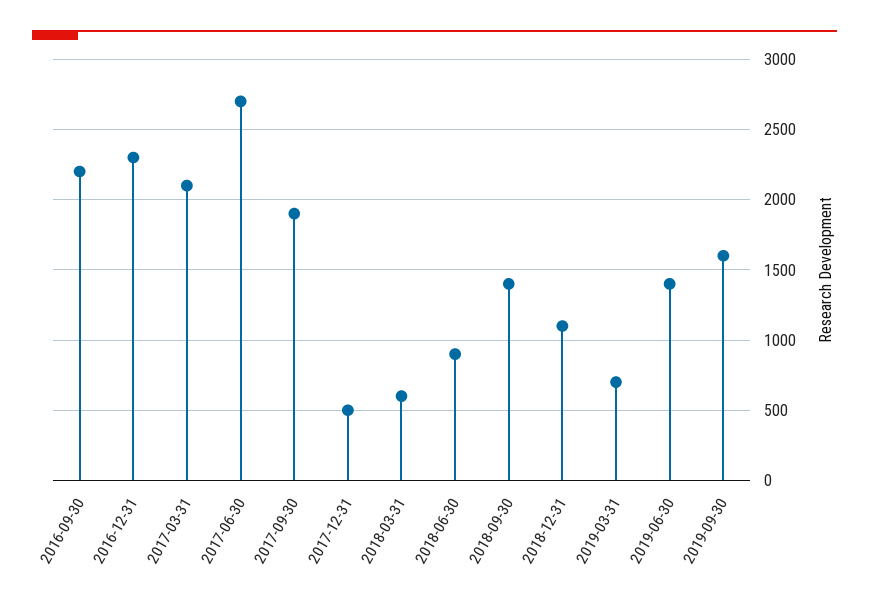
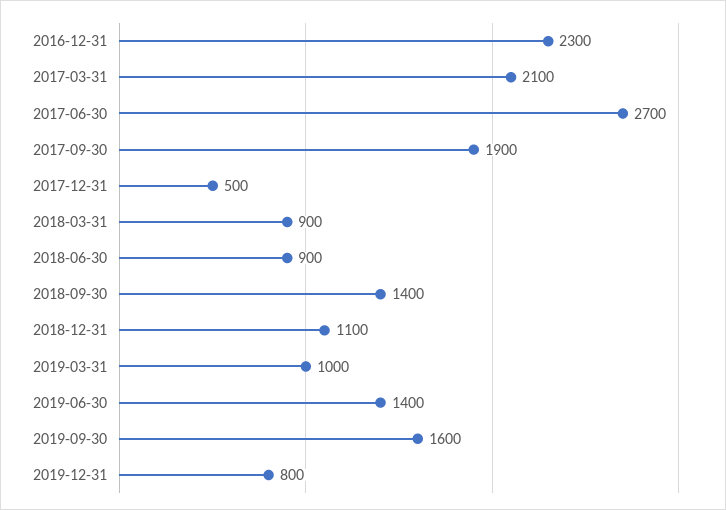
2016-09-30: 2200 -> none
2018-03-31: 600 -> 900
2019-03-31: 700 -> 1000
2019-12-31: none -> 800

